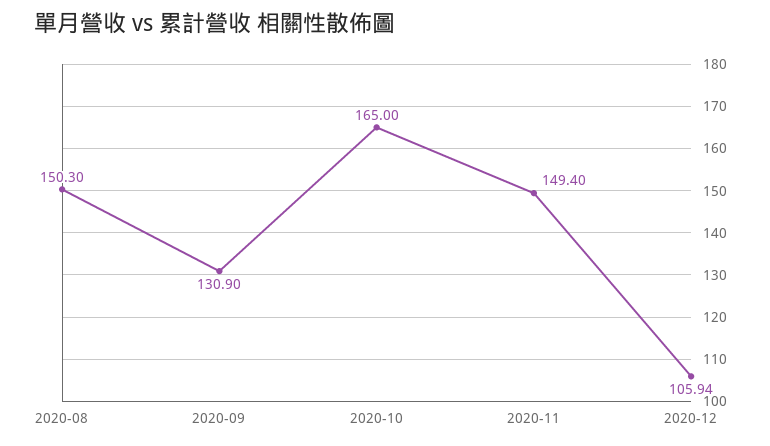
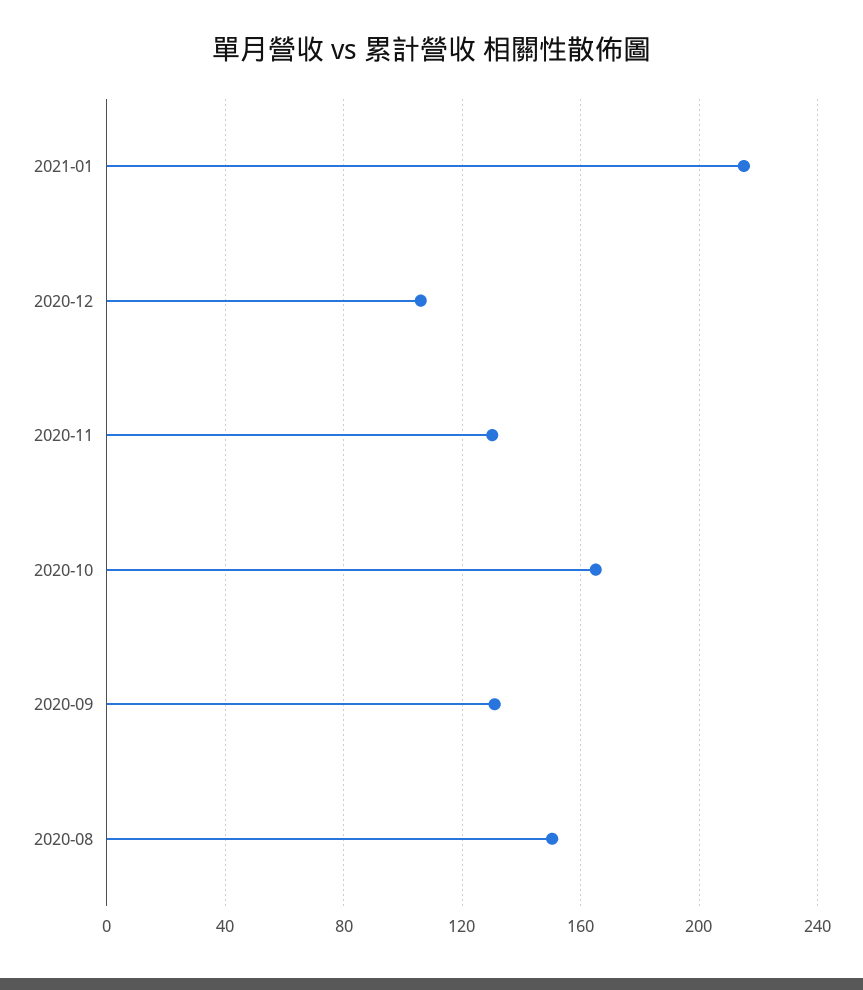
2020-11: 149.4 -> 130
2021-01: none -> 215

